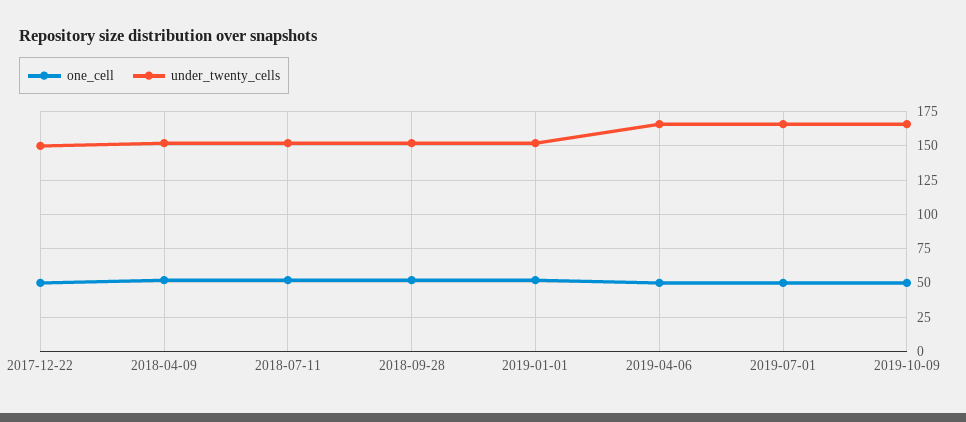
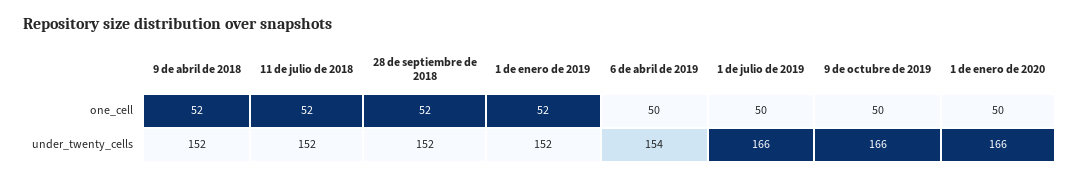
one_cell, 2017-12-22: 50 -> none
under_twenty_cells, 2017-12-22: 150 -> none
under_twenty_cells, 2019-04-06: 165 -> 154
one_cell, 1 de enero de 2020: none -> 50
under_twenty_cells, 1 de enero de 2020: none -> 166

